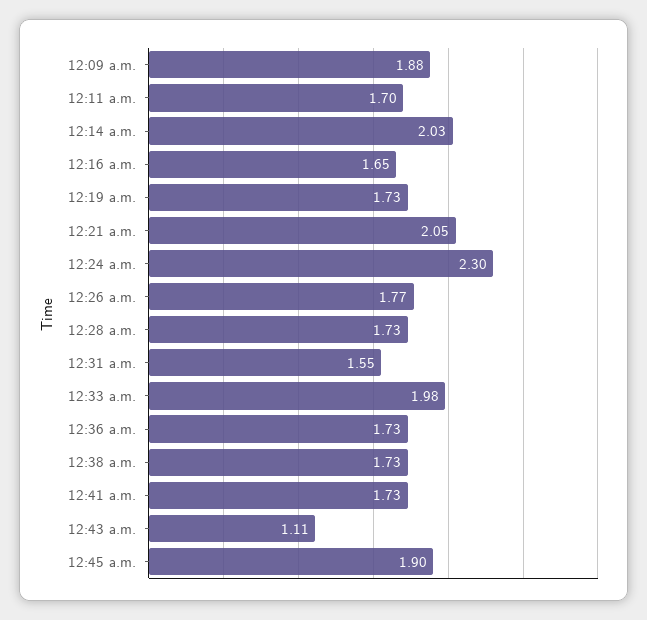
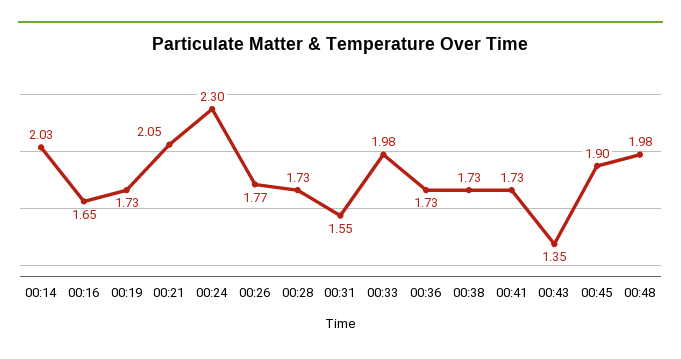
12:09 a.m.: 1.88 -> none
12:11 a.m.: 1.7 -> none
12:43 a.m.: 1.11 -> 1.35
00:48: none -> 1.98

